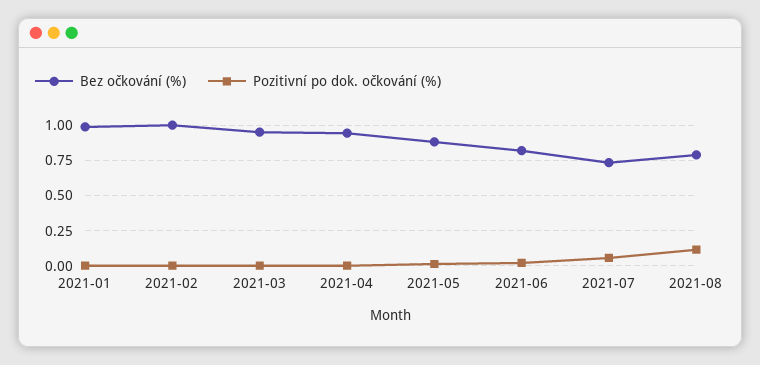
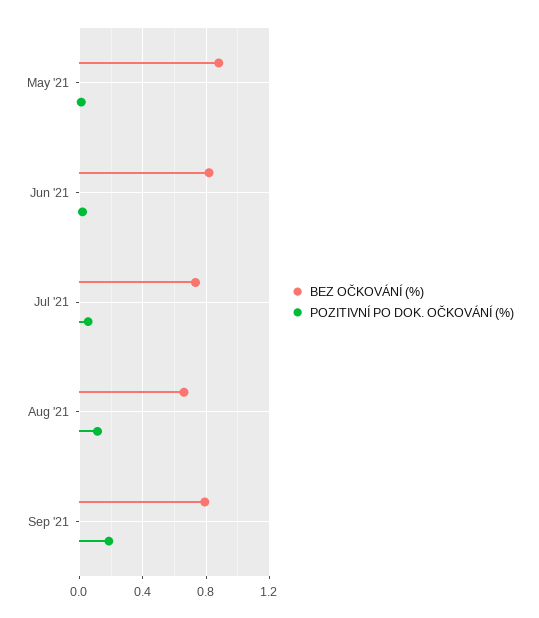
Bez očkování (%), 2021-01: 1 -> none
Pozitivní po dok. očkování (%), 2021-01: 0 -> none
Bez očkování (%), 2021-02: 1 -> none
Pozitivní po dok. očkování (%), 2021-02: 0 -> none
Bez očkování (%), 2021-03: 0.95 -> none
Pozitivní po dok. očkování (%), 2021-03: 0 -> none
Bez očkování (%), 2021-04: 0.95 -> none
Pozitivní po dok. očkování (%), 2021-04: 0 -> none
Bez očkování (%), 2021-08: 0.8 -> 0.65
Bez očkování (%), Sep '21: none -> 0.8
Pozitivní po dok. očkování (%), Sep '21: none -> 0.2

